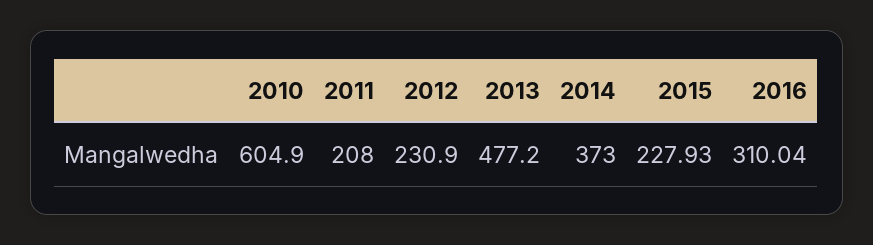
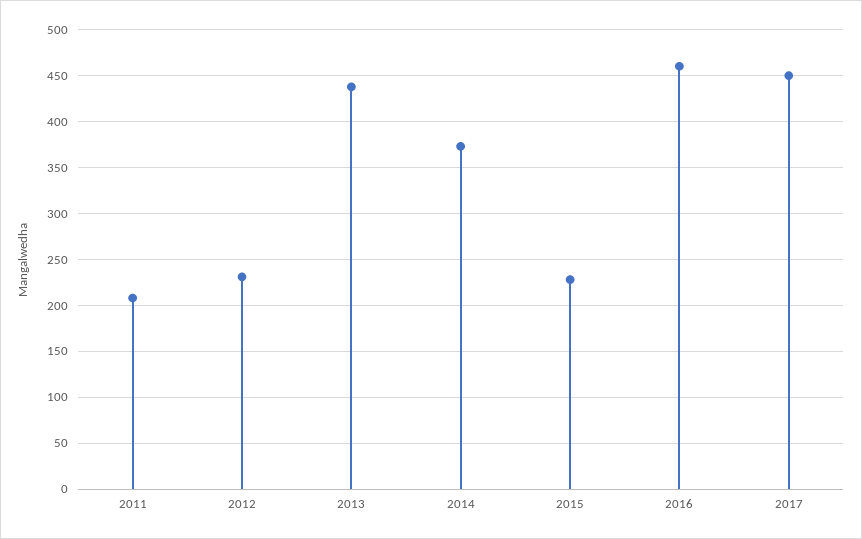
2010: 604.9 -> none
2013: 477.2 -> 440
2016: 310.04 -> 460
2017: none -> 450

